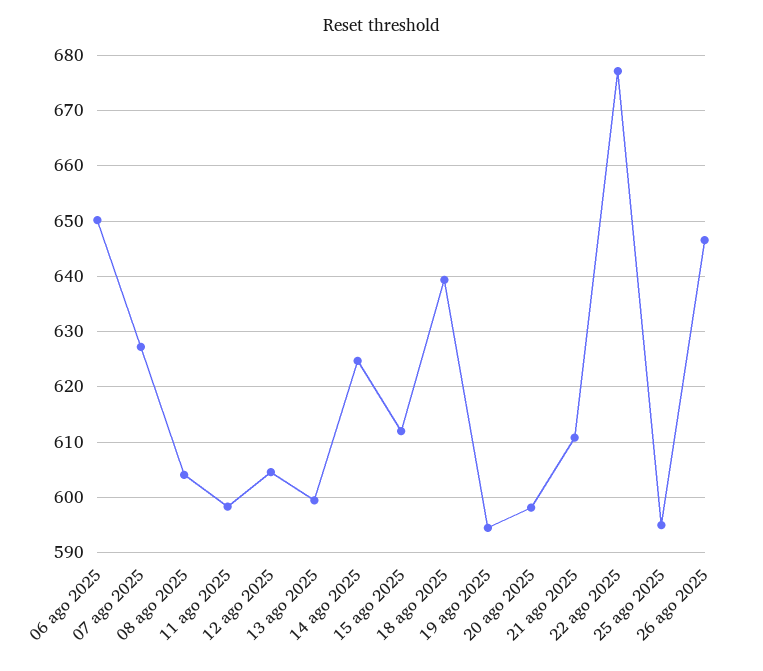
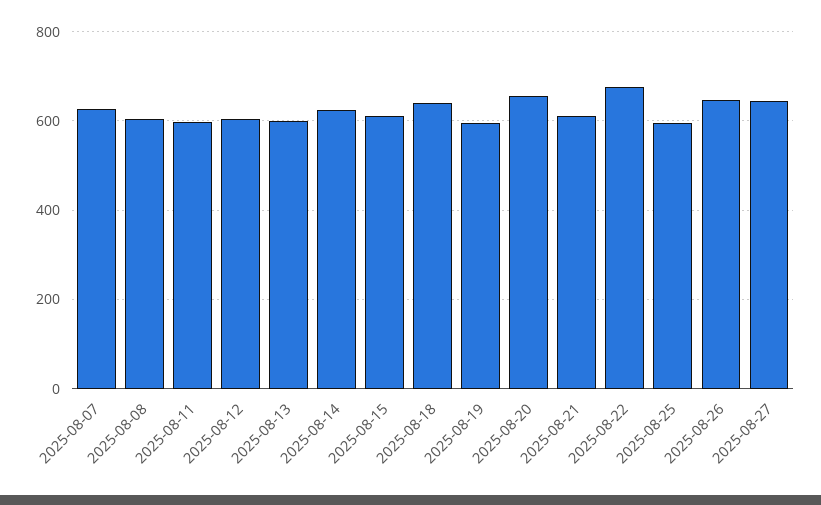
06 ago 2025: 650 -> none
20 ago 2025: 598 -> 660
2025-08-27: none -> 640

